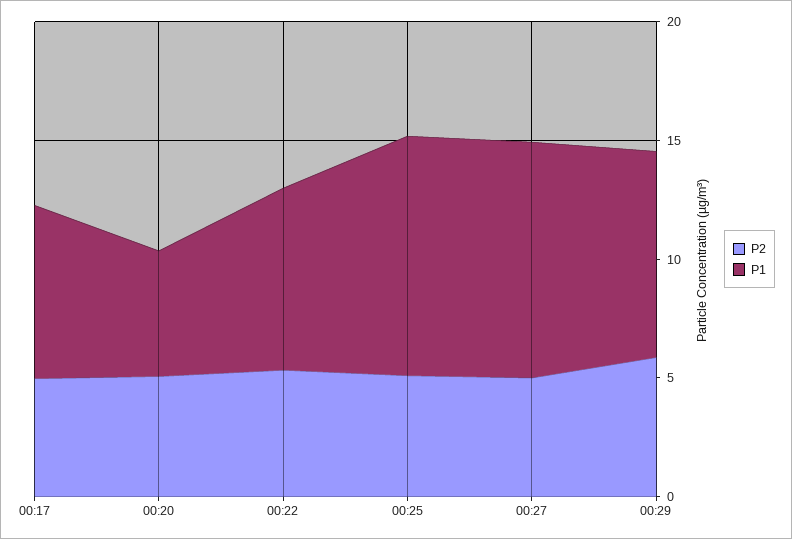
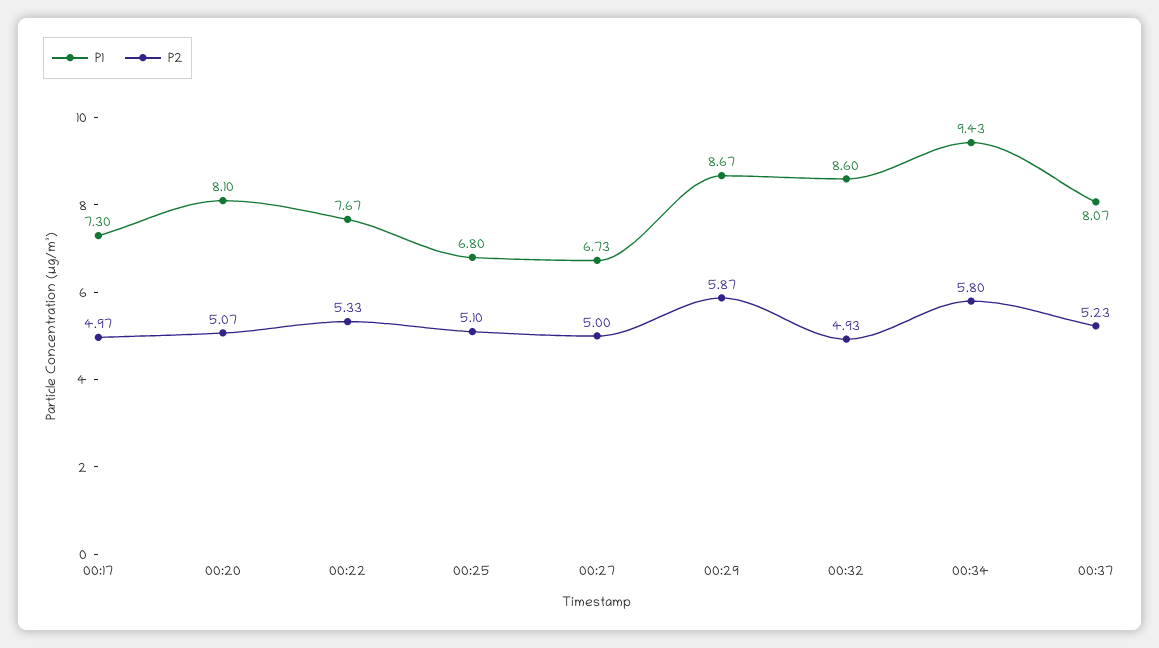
P1, 00:20: 5 -> 8.1
P1, 00:25: 10 -> 6.8
P1, 00:27: 10 -> 6.73
P1, 00:32: none -> 8.6
P2, 00:32: none -> 4.93
P1, 00:34: none -> 9.43
P2, 00:34: none -> 5.8
P1, 00:37: none -> 8.07
P2, 00:37: none -> 5.23

